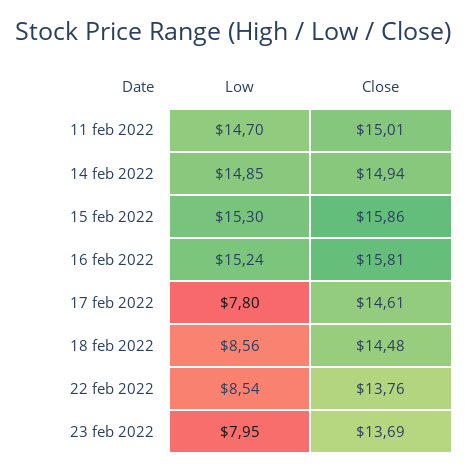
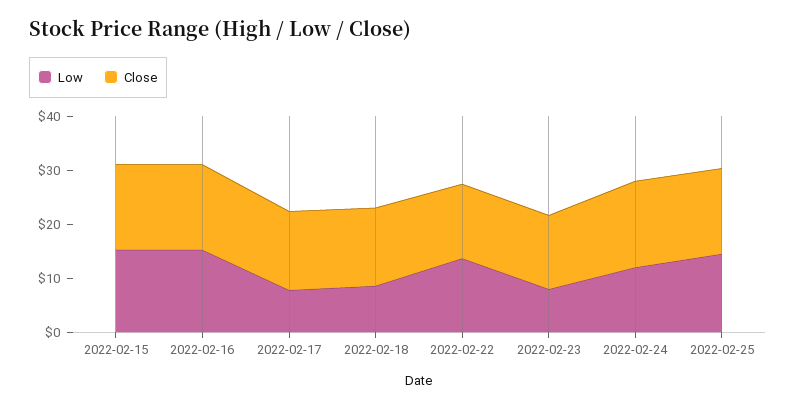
Low, 11 feb 2022: 14.7 -> none
Close, 11 feb 2022: 15.01 -> none
Low, 14 feb 2022: 14.85 -> none
Close, 14 feb 2022: 14.94 -> none
Low, 22 feb 2022: 8.54 -> 14
Low, 2022-02-24: none -> 12
Close, 2022-02-24: none -> 16
Low, 2022-02-25: none -> 14
Close, 2022-02-25: none -> 16

